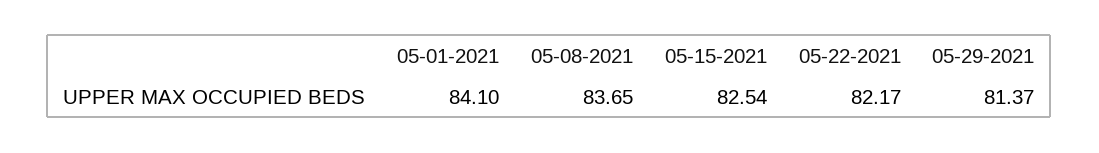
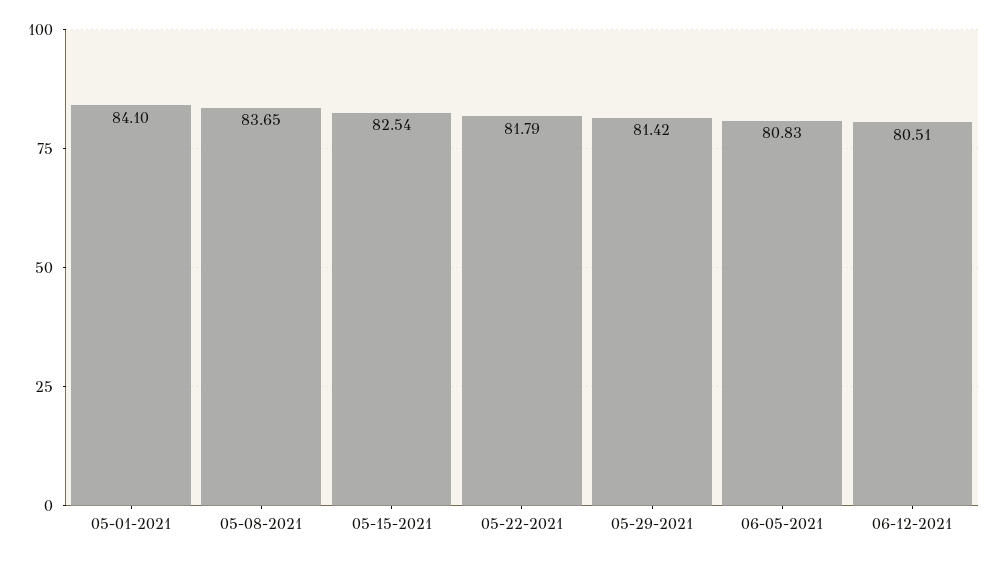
05-22-2021: 82.17 -> 81.79
05-29-2021: 81.37 -> 81.42
06-05-2021: none -> 80.83
06-12-2021: none -> 80.51

